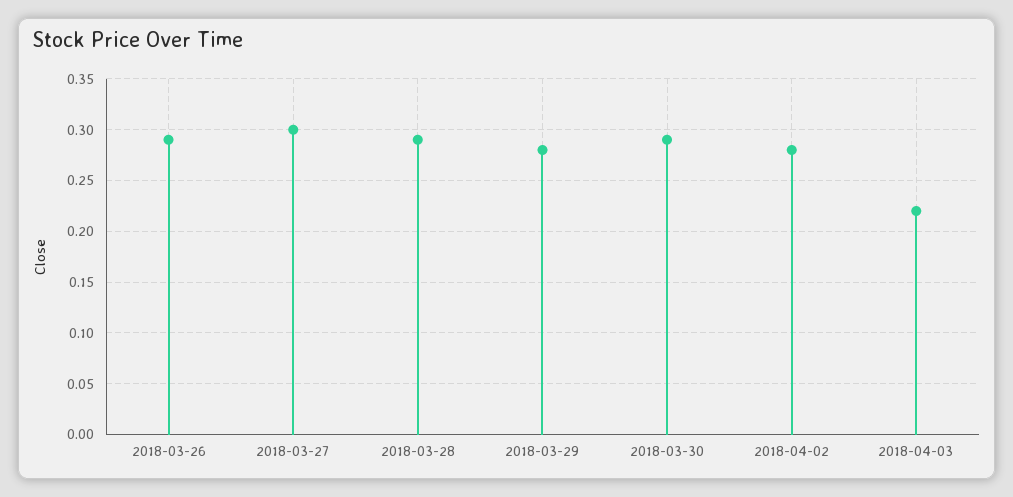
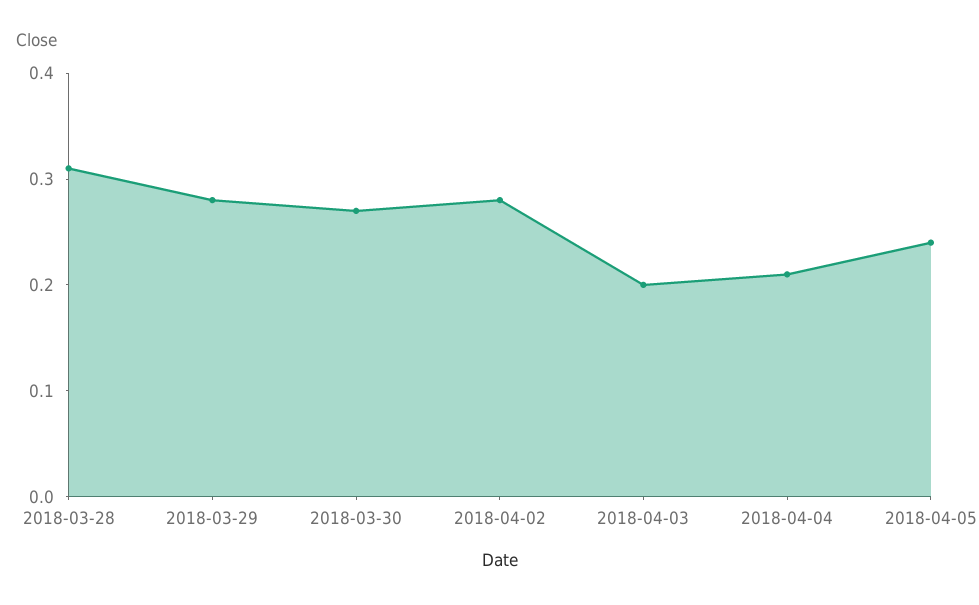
2018-03-26: 0.29 -> none
2018-03-27: 0.3 -> none
2018-03-28: 0.29 -> 0.31
2018-03-30: 0.29 -> 0.27
2018-04-03: 0.22 -> 0.2
2018-04-04: none -> 0.21
2018-04-05: none -> 0.24

